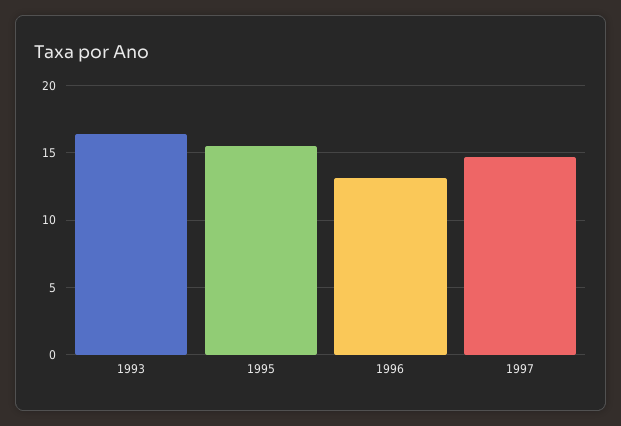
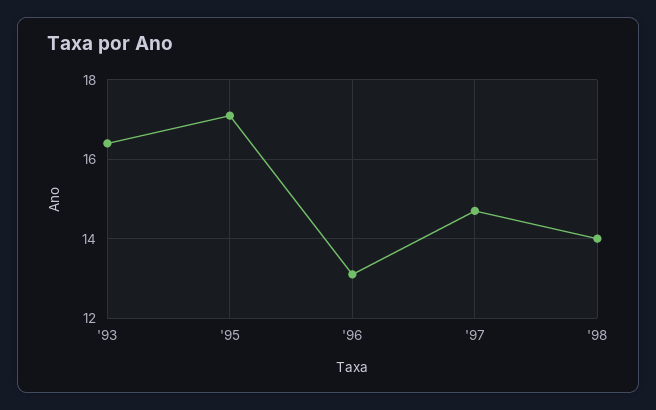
1995: 15.5 -> 17
'98: none -> 14

